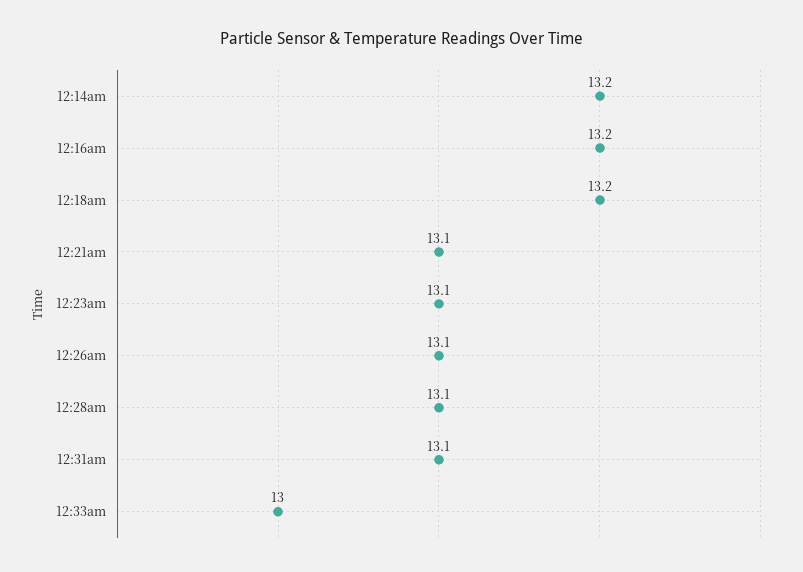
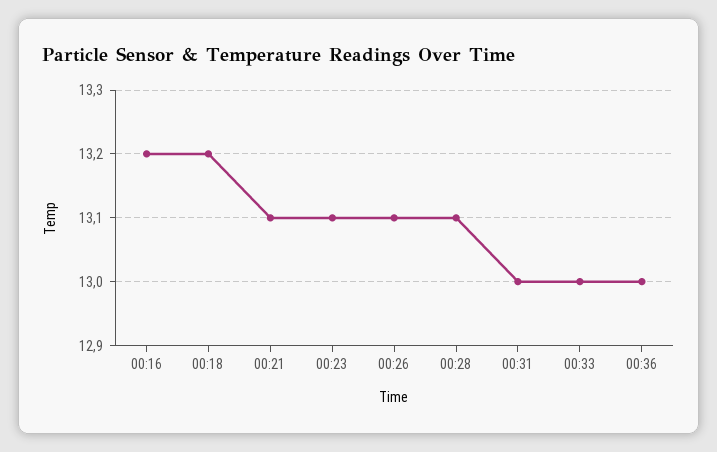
12:14am: 13.2 -> none
12:31am: 13.1 -> 13
00:36: none -> 13

